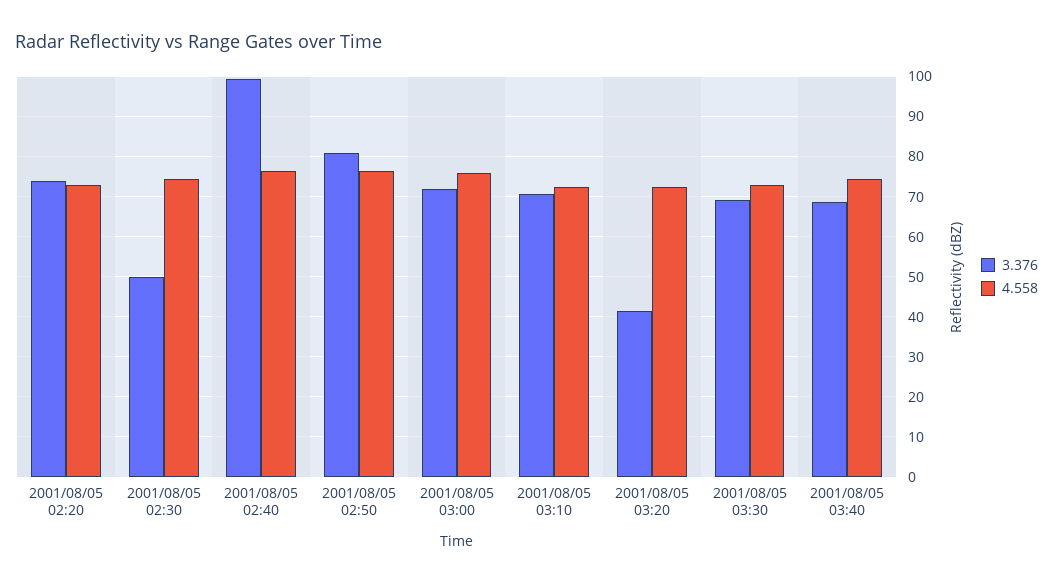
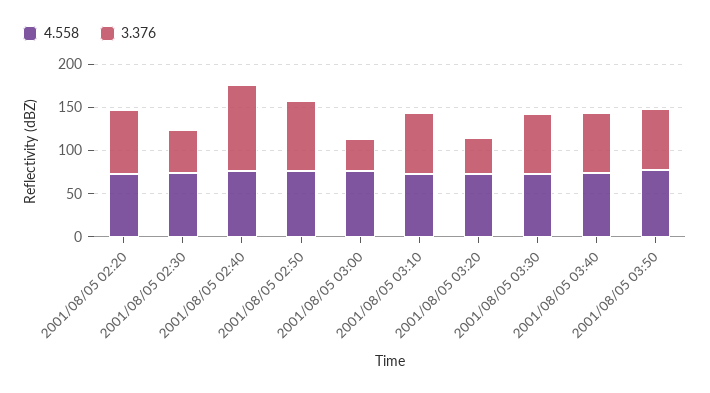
3.376, 2001/08/05 03:00: 72 -> 40
4.558, 2001/08/05 03:50: none -> 80
3.376, 2001/08/05 03:50: none -> 70

